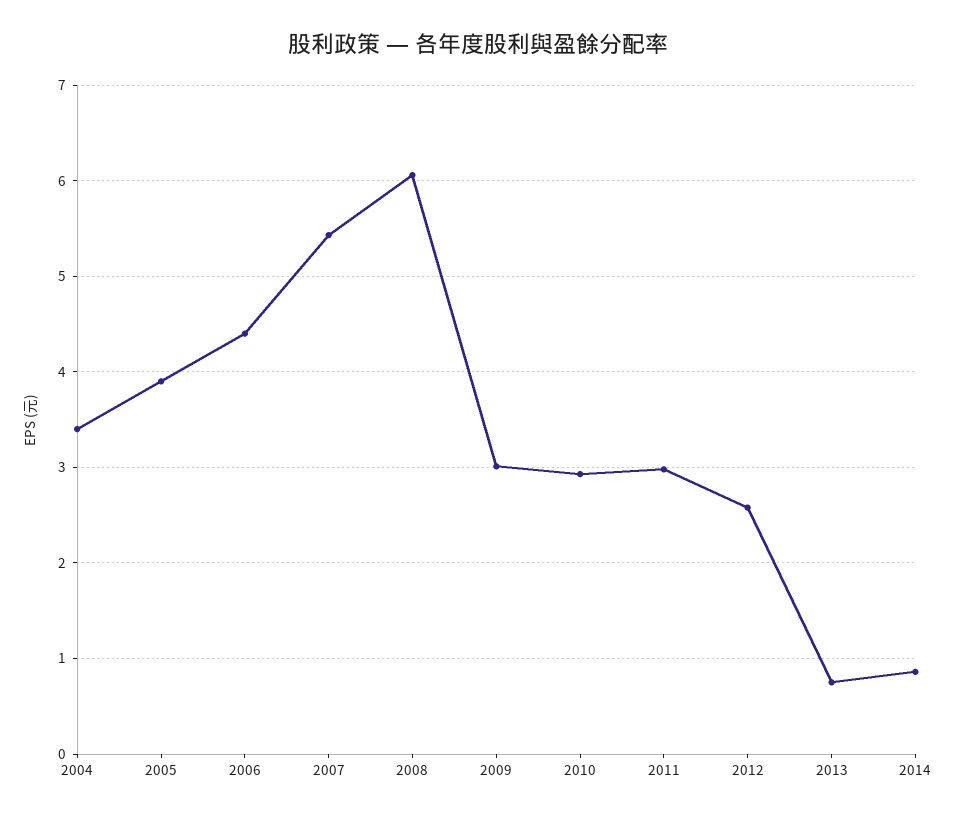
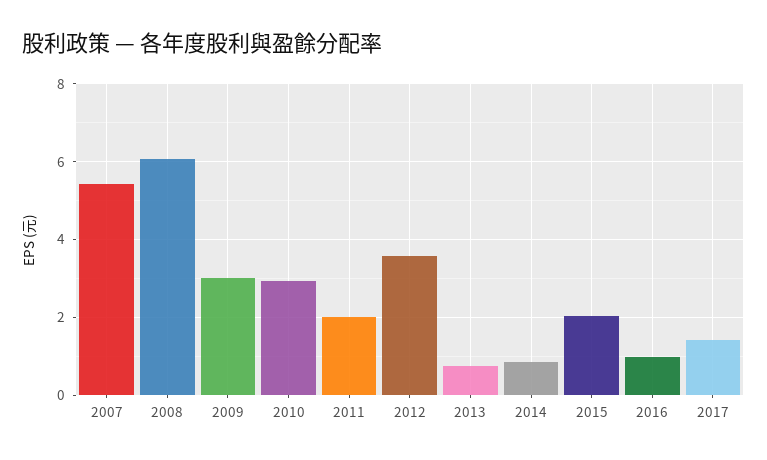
2004: 3.4 -> none
2005: 3.9 -> none
2006: 4.4 -> none
2011: 3 -> 2
2012: 2.6 -> 3.6
2015: none -> 2
2016: none -> 1
2017: none -> 1.4

